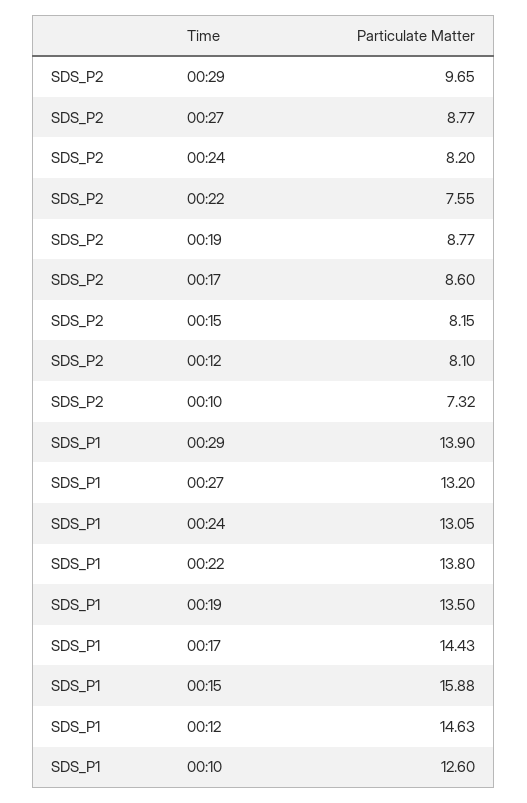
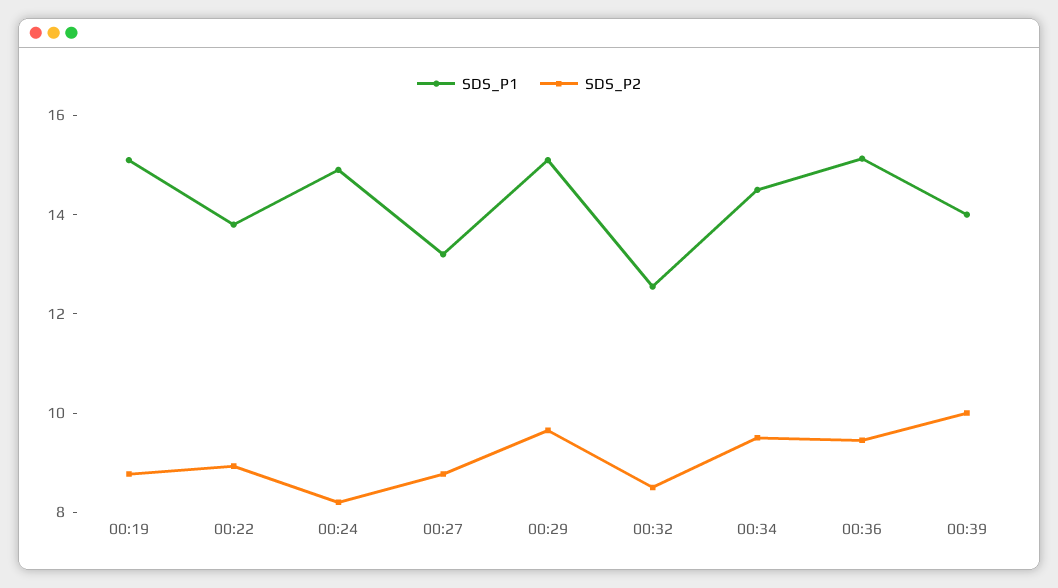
SDS_P2, 00:22: 7.55 -> 9
SDS_P2, 00:17: 8.6 -> none
SDS_P2, 00:15: 8.15 -> none
SDS_P2, 00:12: 8.1 -> none
SDS_P2, 00:10: 7.32 -> none
SDS_P1, 00:29: 13.9 -> 15
SDS_P1, 00:24: 13.05 -> 15
SDS_P1, 00:19: 13.5 -> 15
SDS_P1, 00:17: 14.43 -> none
SDS_P1, 00:15: 15.88 -> none
SDS_P1, 00:12: 14.63 -> none
SDS_P1, 00:10: 12.6 -> none
SDS_P1, 00:32: none -> 12.5
SDS_P2, 00:32: none -> 8.5
SDS_P1, 00:34: none -> 14.5
SDS_P2, 00:34: none -> 9.5
SDS_P1, 00:36: none -> 15
SDS_P2, 00:36: none -> 9.5
SDS_P1, 00:39: none -> 14
SDS_P2, 00:39: none -> 10

